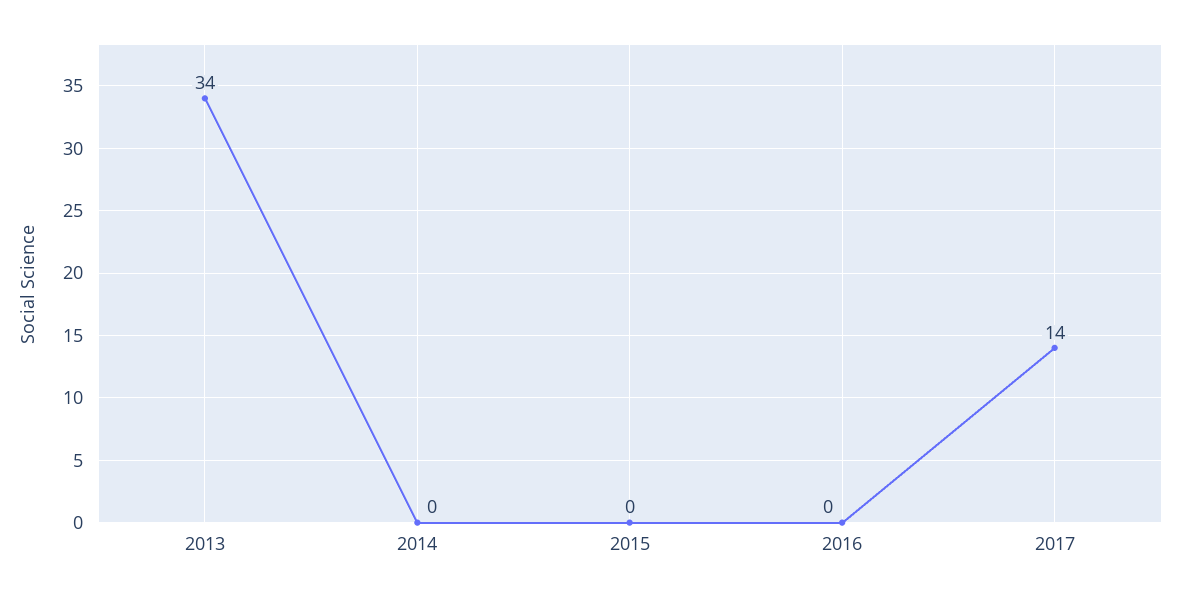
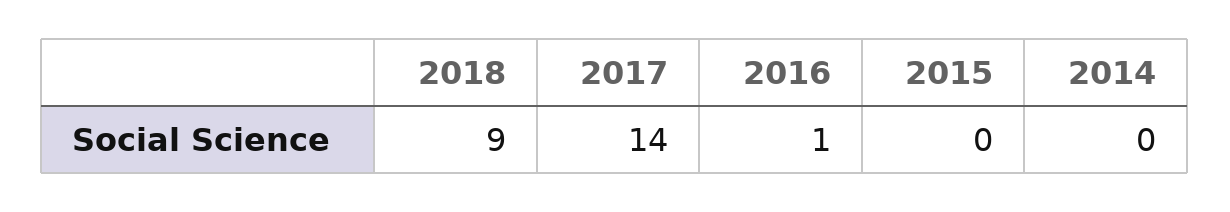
2013: 34 -> none
2016: 0 -> 1
2018: none -> 9

